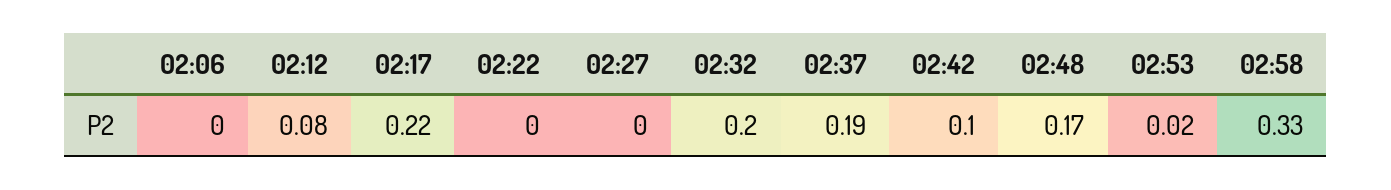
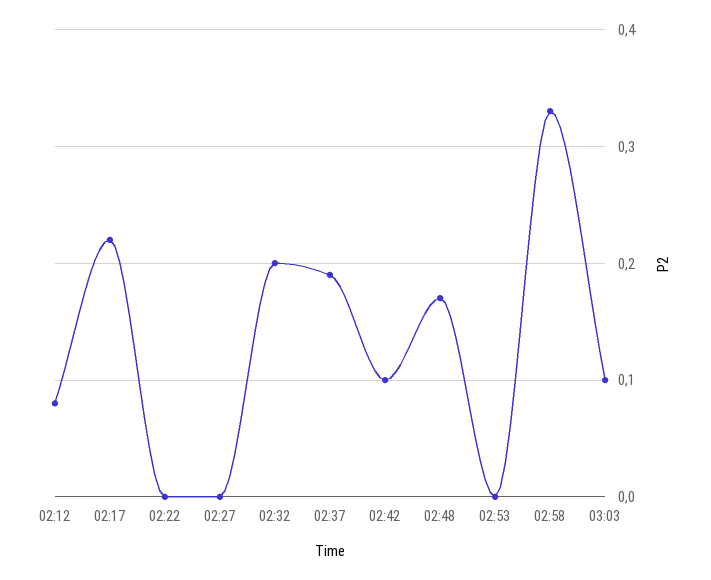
02:06: 0 -> none
02:53: 0.02 -> 0
03:03: none -> 0.1

